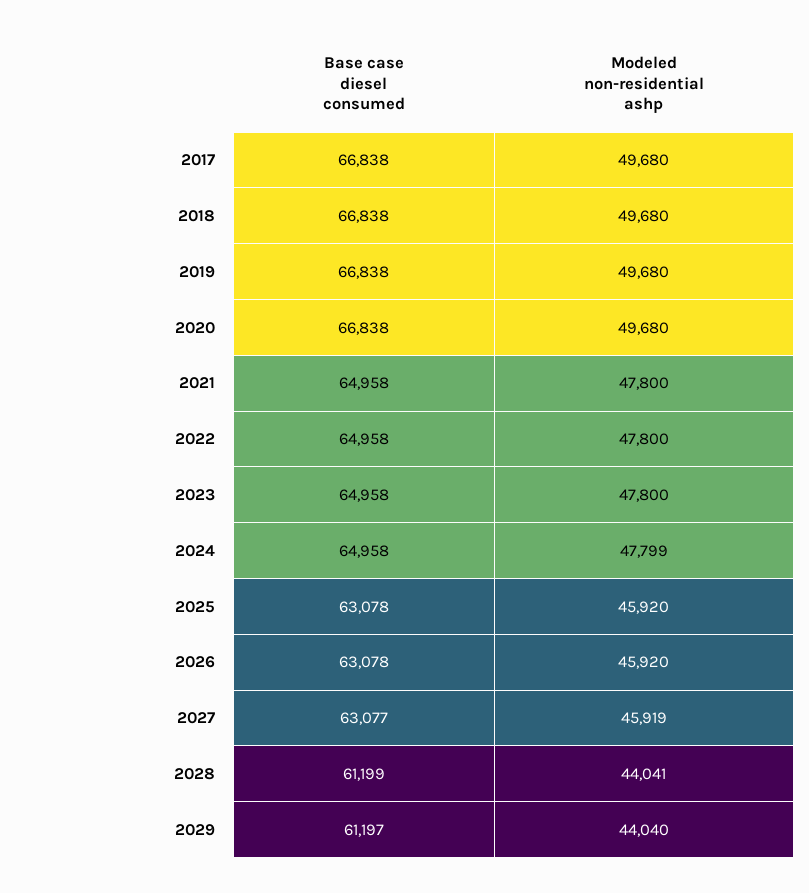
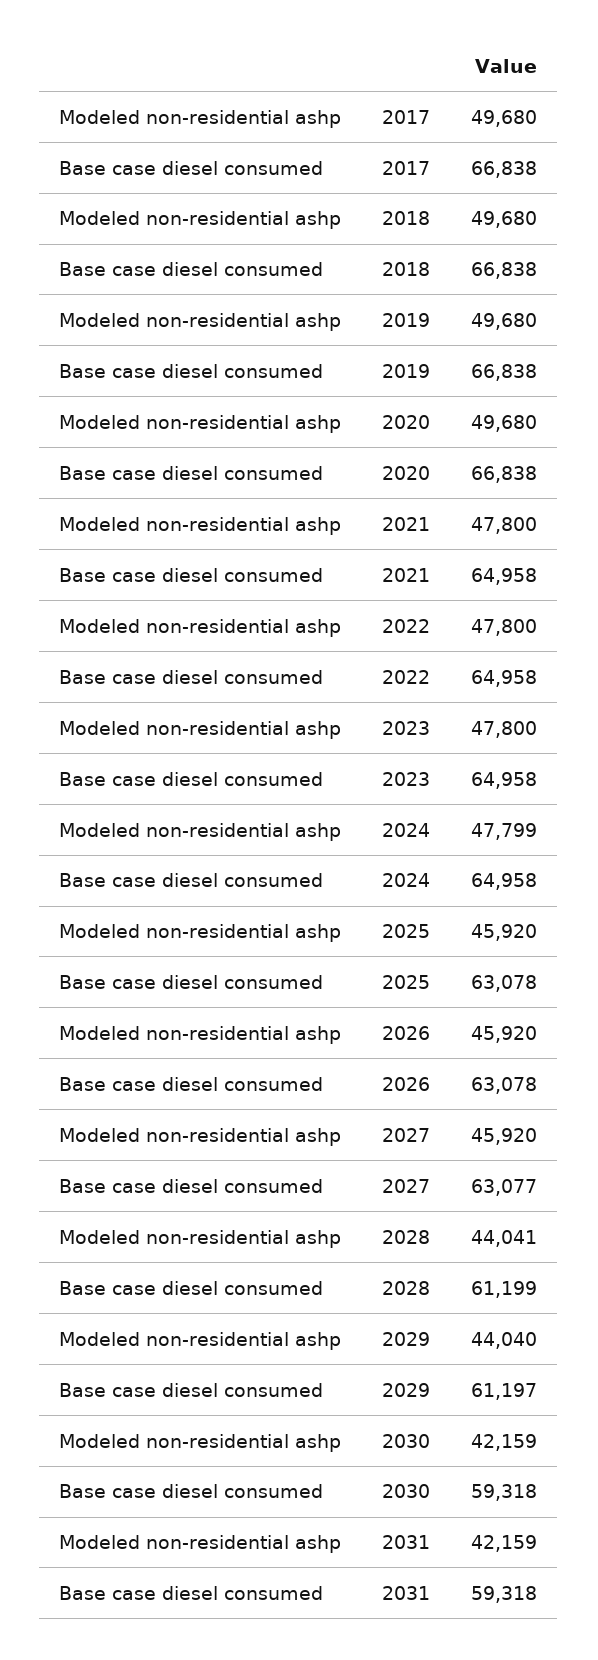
Modeled non-residential ashp, 2027: 45919 -> 45920
Modeled non-residential ashp, 2030: none -> 42159
Base case diesel consumed, 2030: none -> 59318
Modeled non-residential ashp, 2031: none -> 42159
Base case diesel consumed, 2031: none -> 59318

